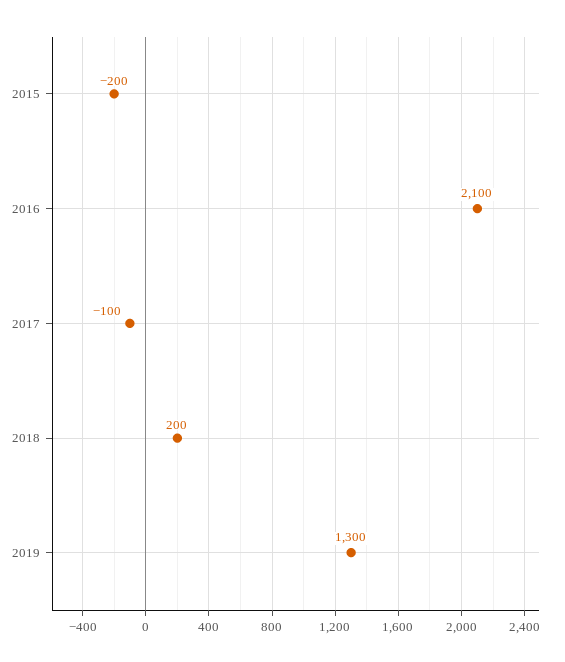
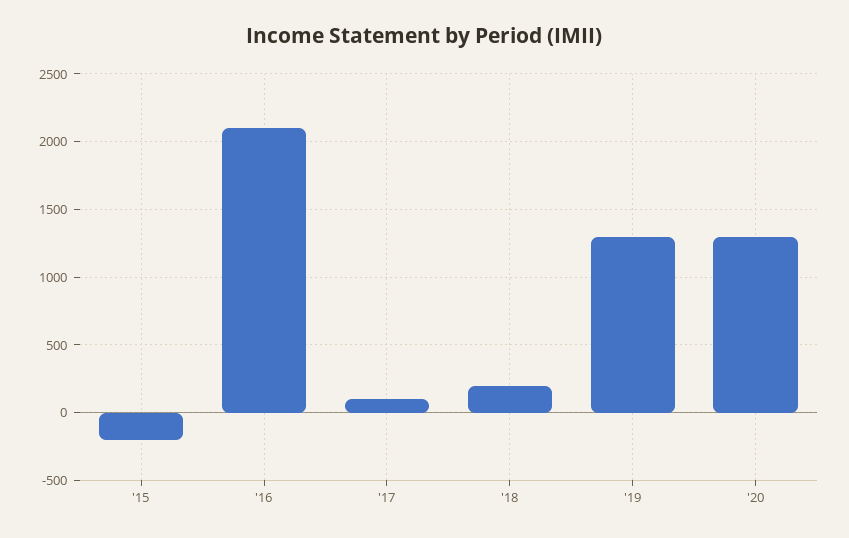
2017: -100 -> 100
'20: none -> 1300

